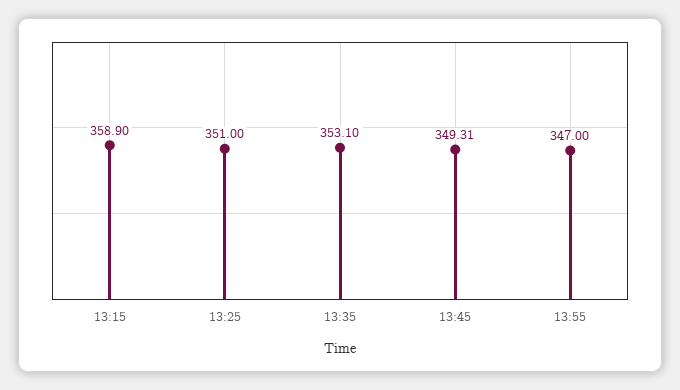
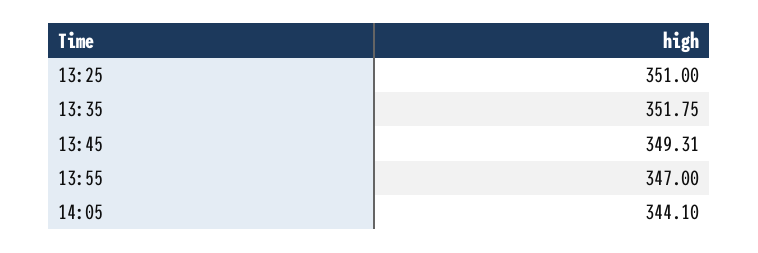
13:15: 358.9 -> none
13:35: 353.1 -> 351.75
14:05: none -> 344.1

